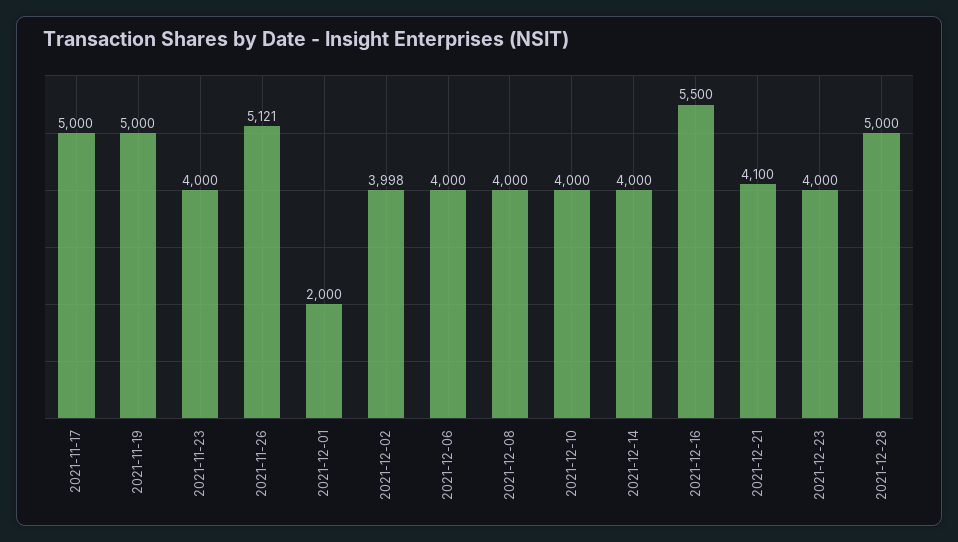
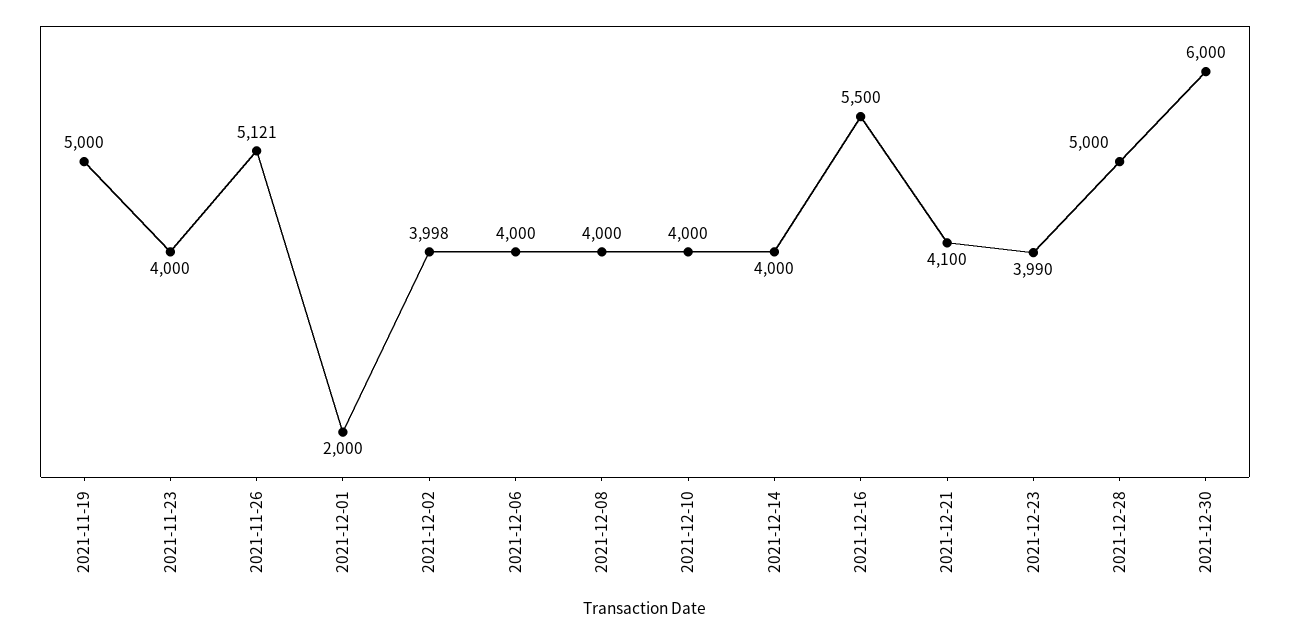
2021-11-17: 5000 -> none
2021-12-23: 4000 -> 3990
2021-12-30: none -> 6000

